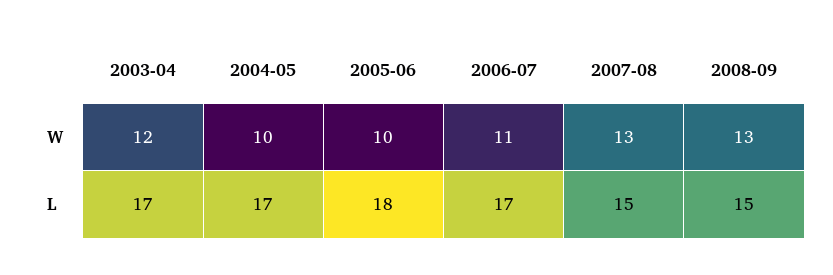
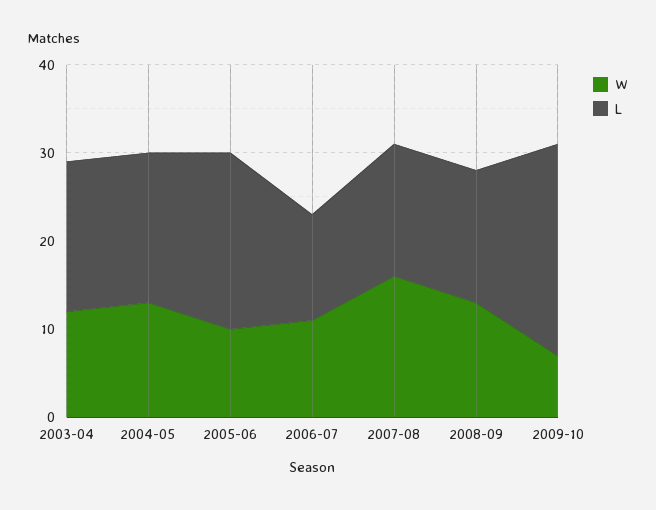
W, 2004-05: 10 -> 13
W, 2007-08: 13 -> 16
L, 2005-06: 18 -> 20
L, 2006-07: 17 -> 12
W, 2009-10: none -> 7
L, 2009-10: none -> 24

